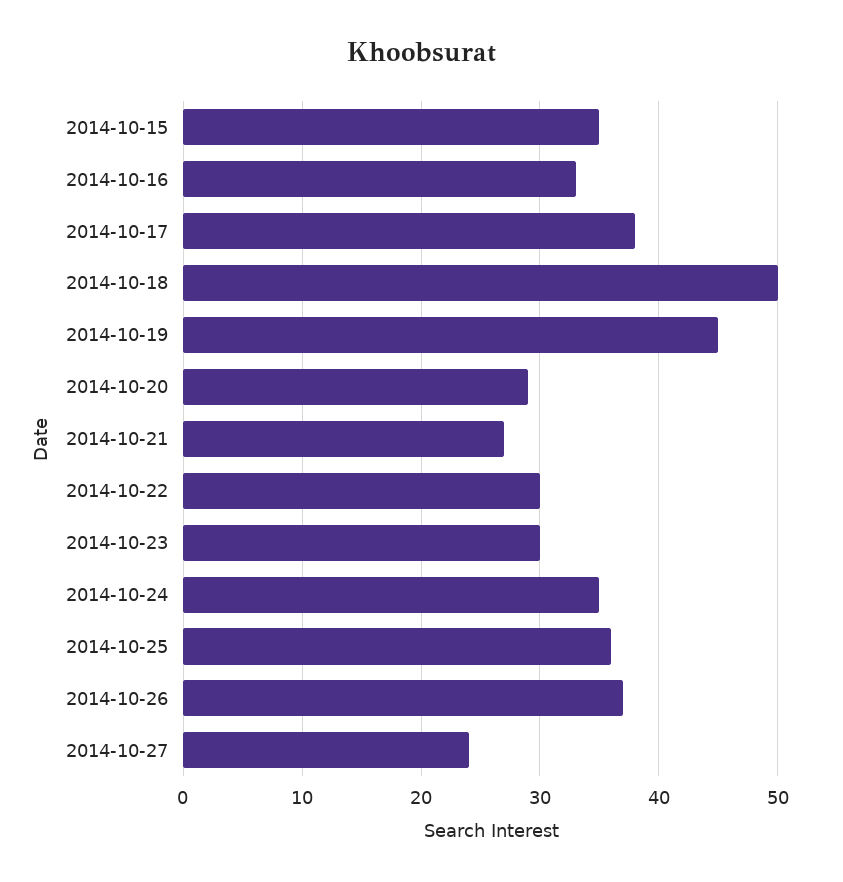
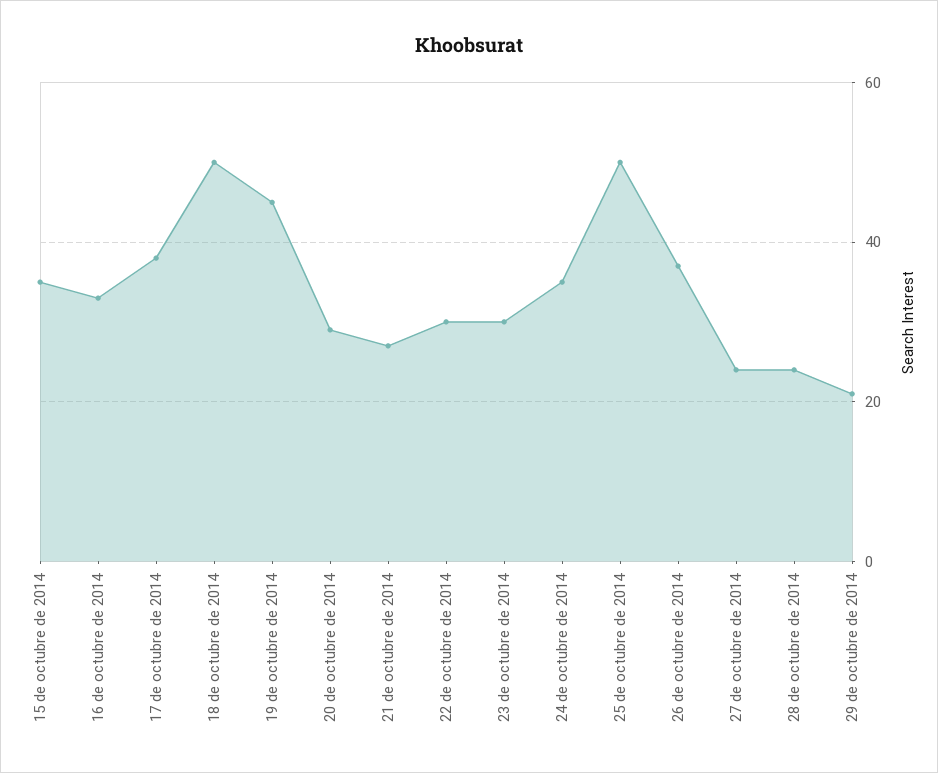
2014-10-25: 36 -> 50
28 de octubre de 2014: none -> 25
29 de octubre de 2014: none -> 20

